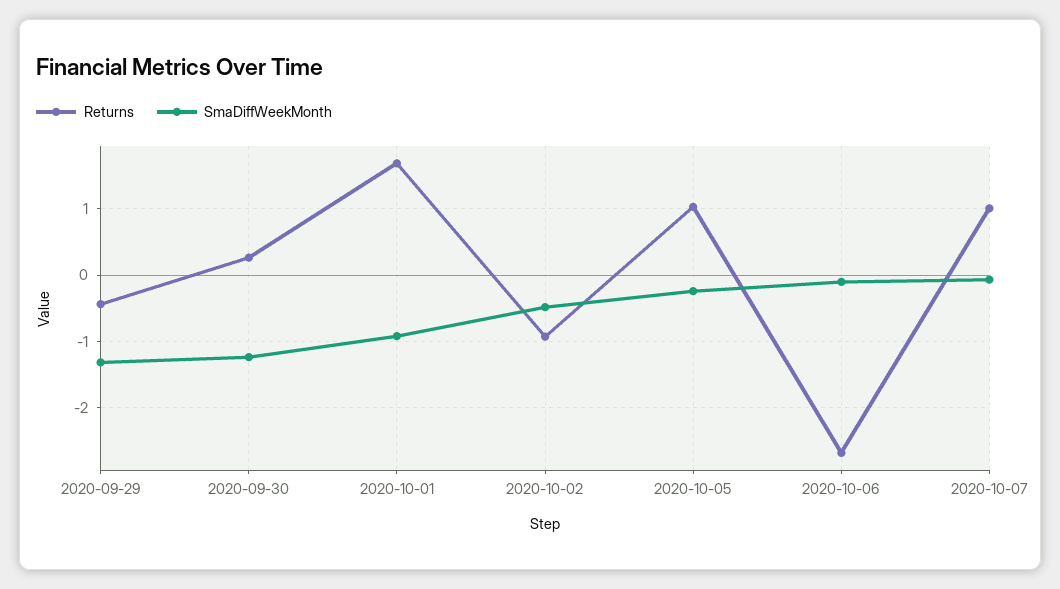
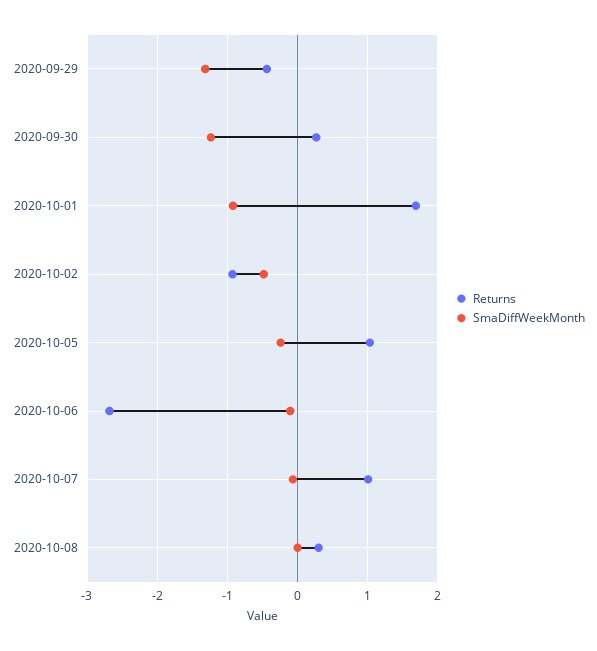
Returns, 2020-10-08: none -> 0.3
SmaDiffWeekMonth, 2020-10-08: none -> 0

